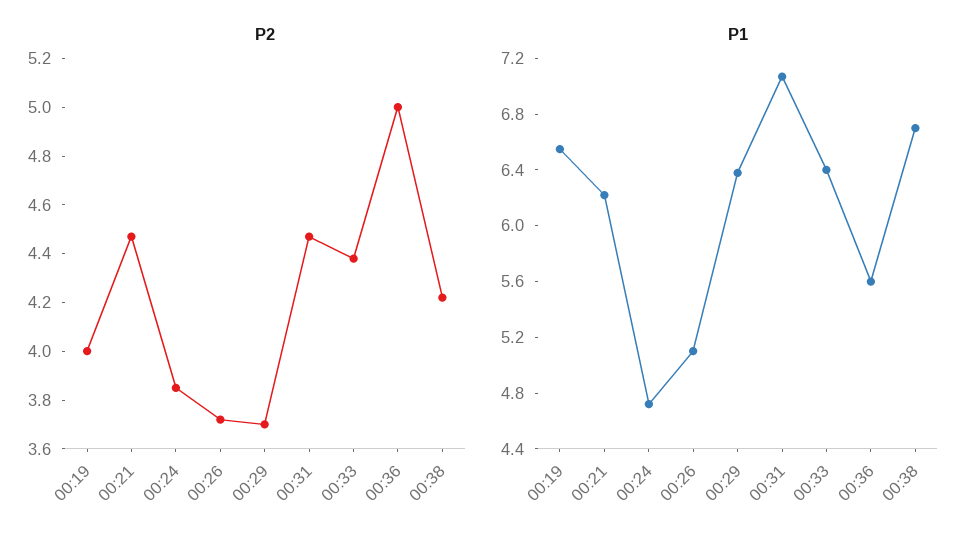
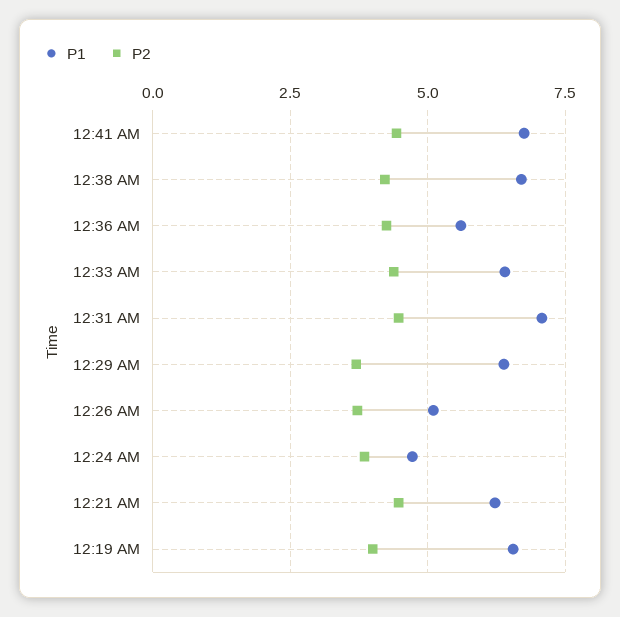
P2, 00:36: 5 -> 4.25
P1, 12:41 AM: none -> 6.75
P2, 12:41 AM: none -> 4.5

